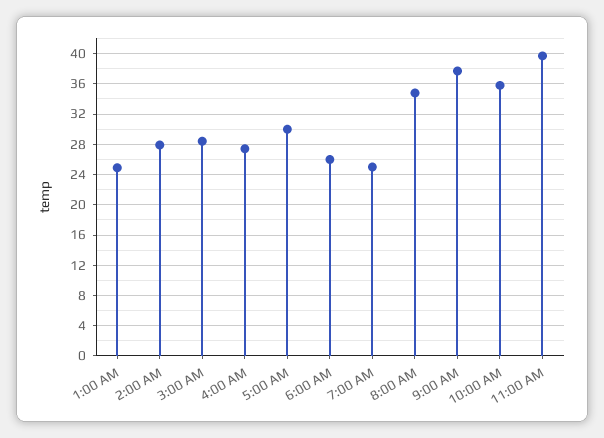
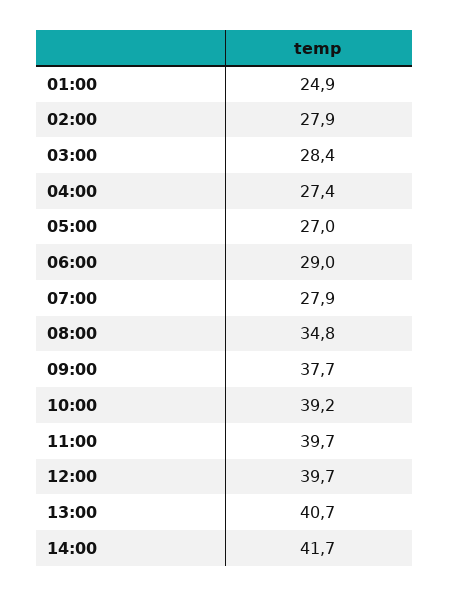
5:00 AM: 30 -> 27
6:00 AM: 26 -> 29
7:00 AM: 25 -> 27.9
10:00 AM: 36 -> 39.2
12:00: none -> 39.7
13:00: none -> 40.7
14:00: none -> 41.7

